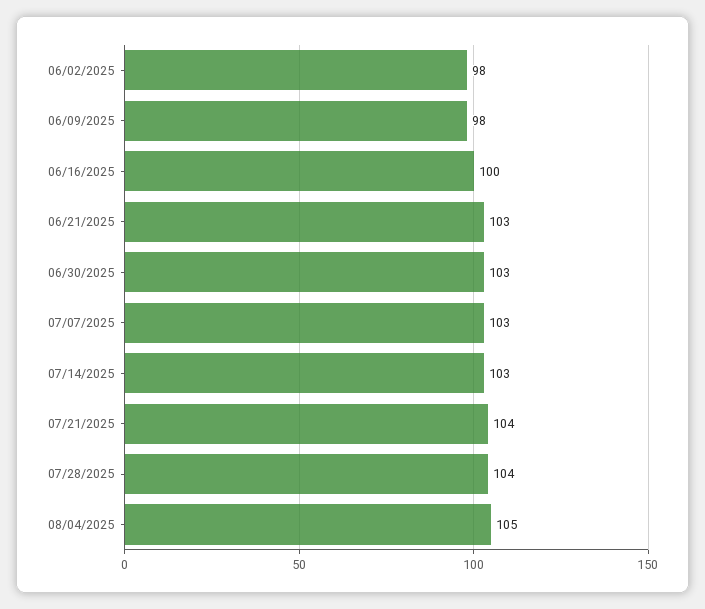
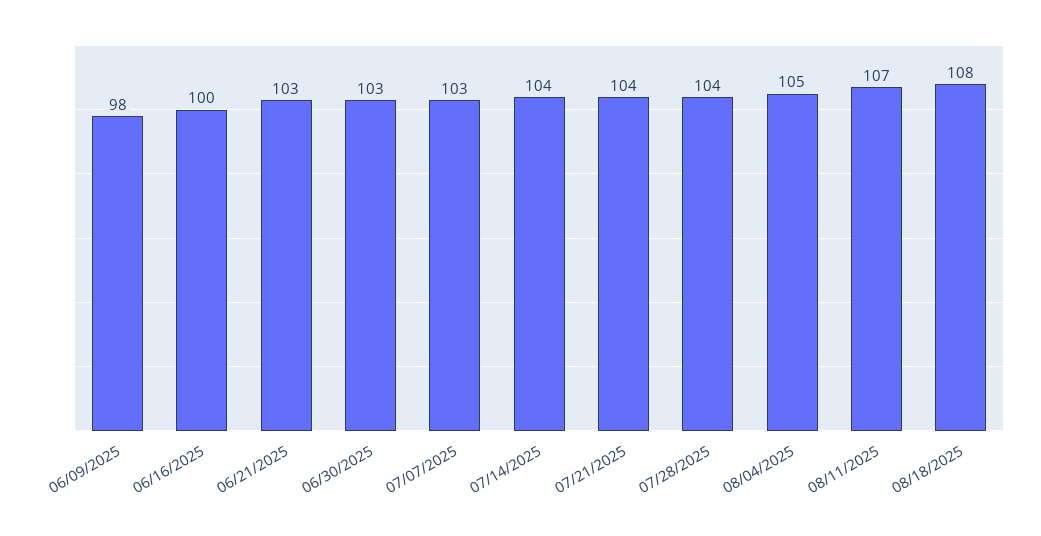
06/02/2025: 98 -> none
07/14/2025: 103 -> 104
08/11/2025: none -> 107
08/18/2025: none -> 108

